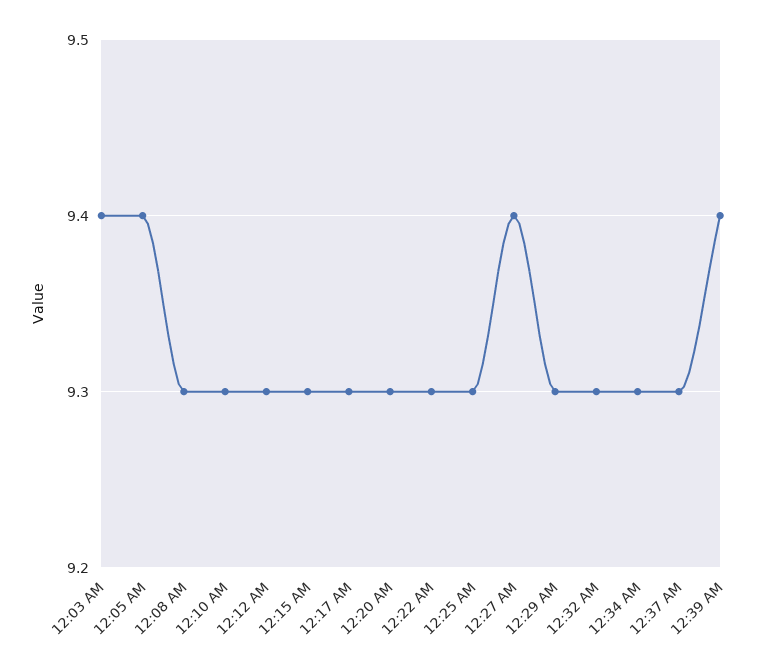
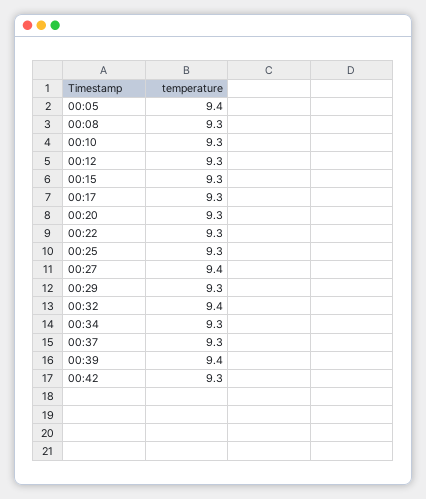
12:03 AM: 9.4 -> none
12:32 AM: 9.3 -> 9.4
00:42: none -> 9.3

